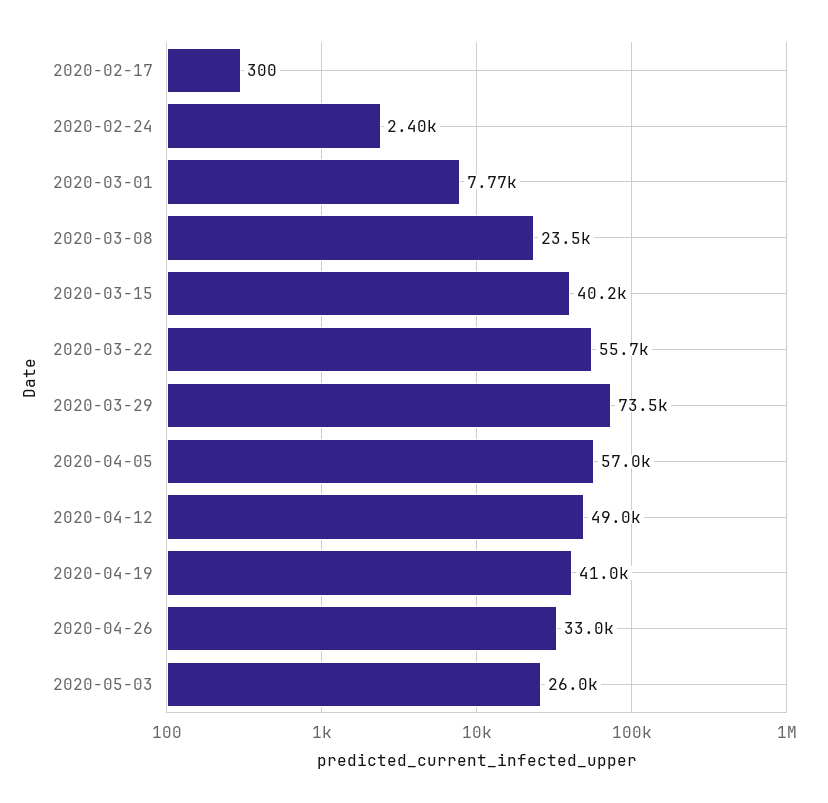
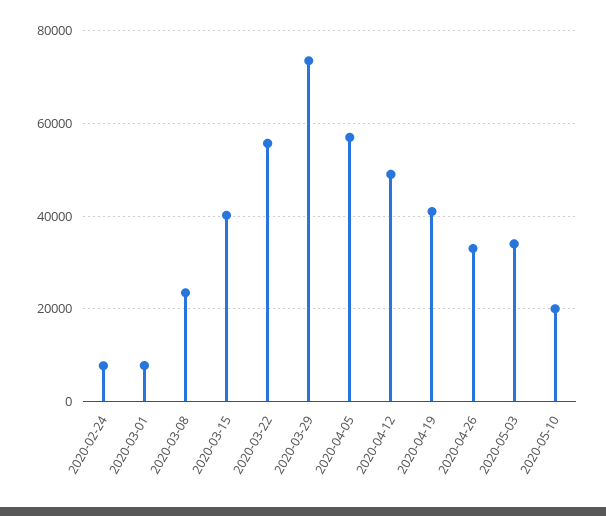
2020-02-17: 300 -> none
2020-02-24: 2400 -> 8000
2020-05-03: 26000 -> 34000
2020-05-10: none -> 20000

